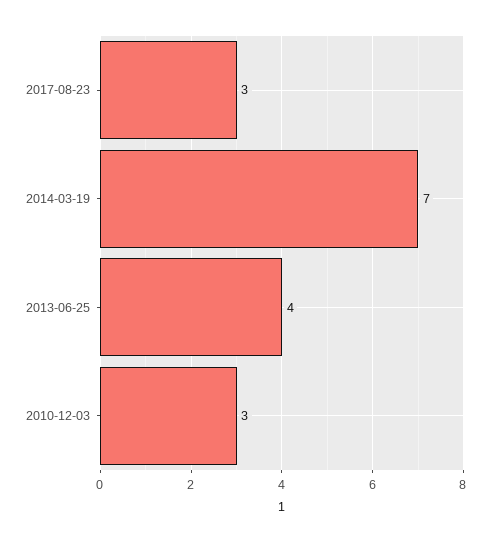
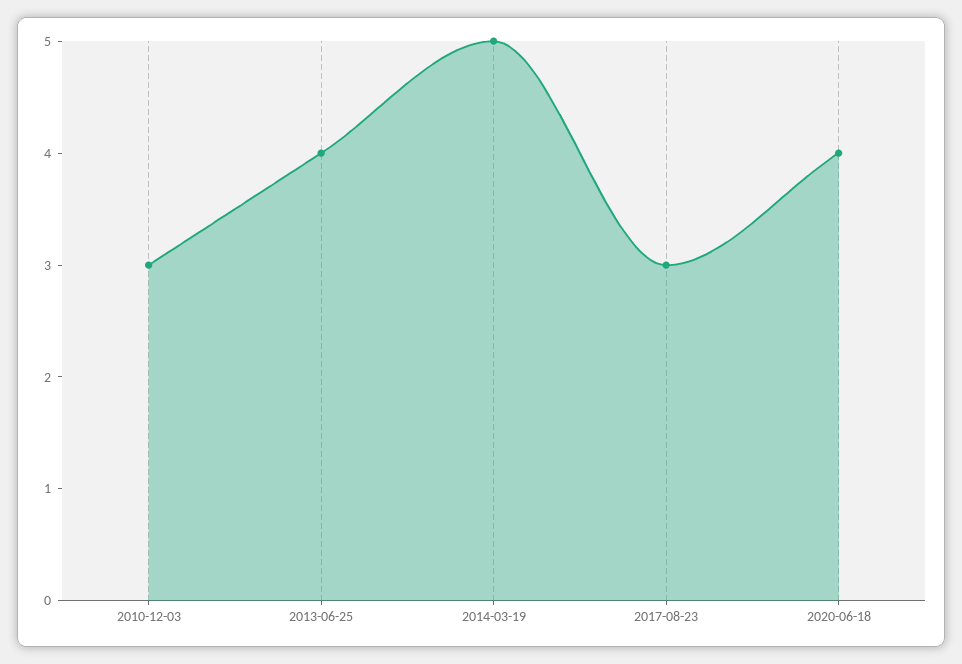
2014-03-19: 7 -> 5
2020-06-18: none -> 4

